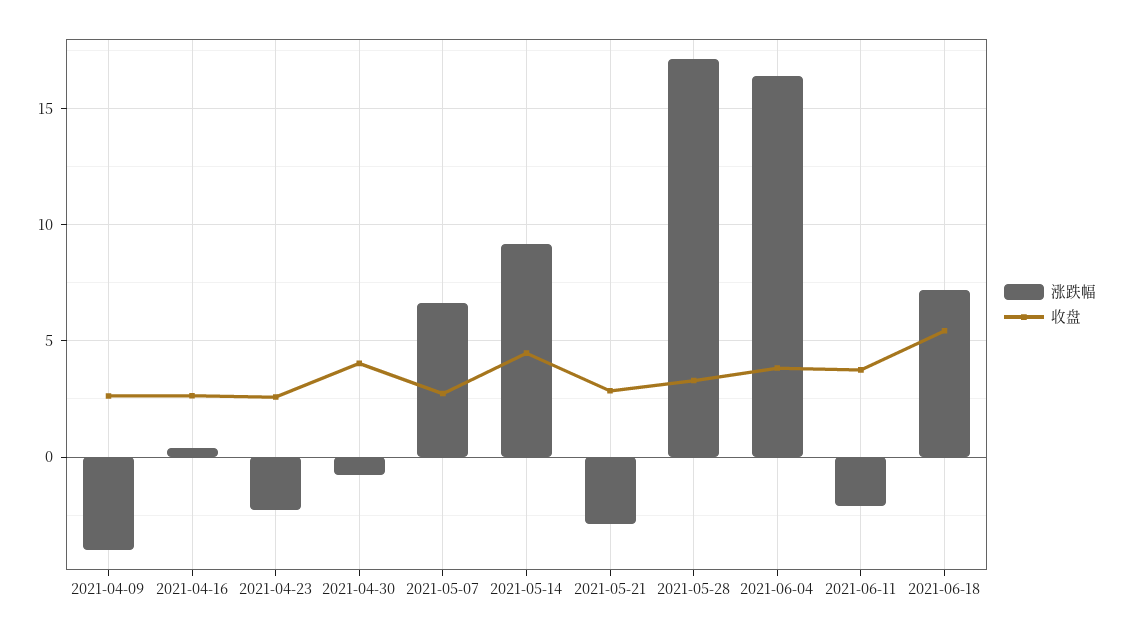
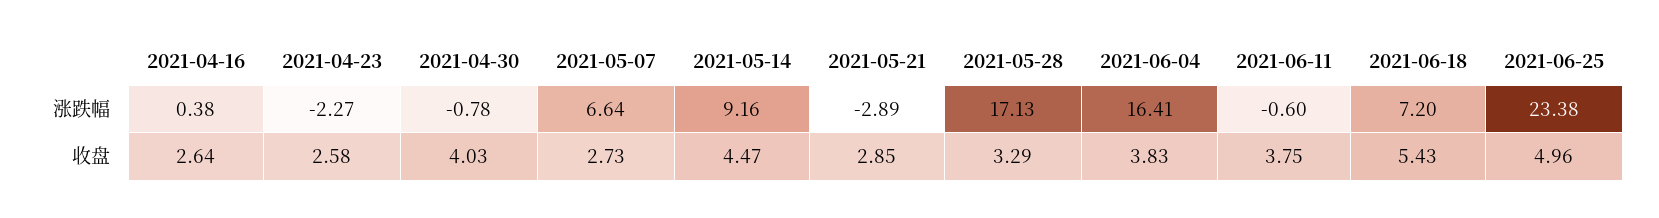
涨跌幅, 2021-04-09: -4 -> none
收盘, 2021-04-09: 2.5 -> none
涨跌幅, 2021-06-11: -2 -> -0.6
涨跌幅, 2021-06-25: none -> 23.38
收盘, 2021-06-25: none -> 4.96

